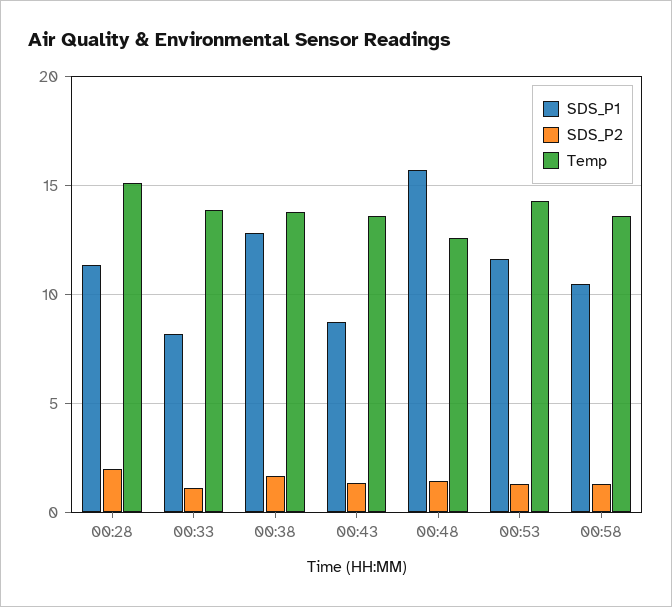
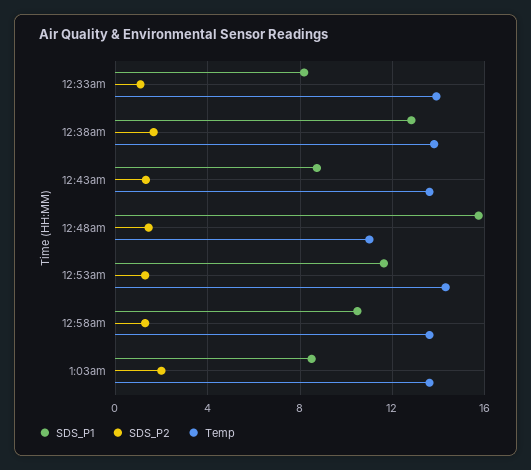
SDS_P1, 00:28: 11.5 -> none
SDS_P2, 00:28: 2 -> none
Temp, 00:28: 15 -> none
Temp, 00:48: 12.5 -> 11
SDS_P1, 1:03am: none -> 8.5
SDS_P2, 1:03am: none -> 2
Temp, 1:03am: none -> 13.5

